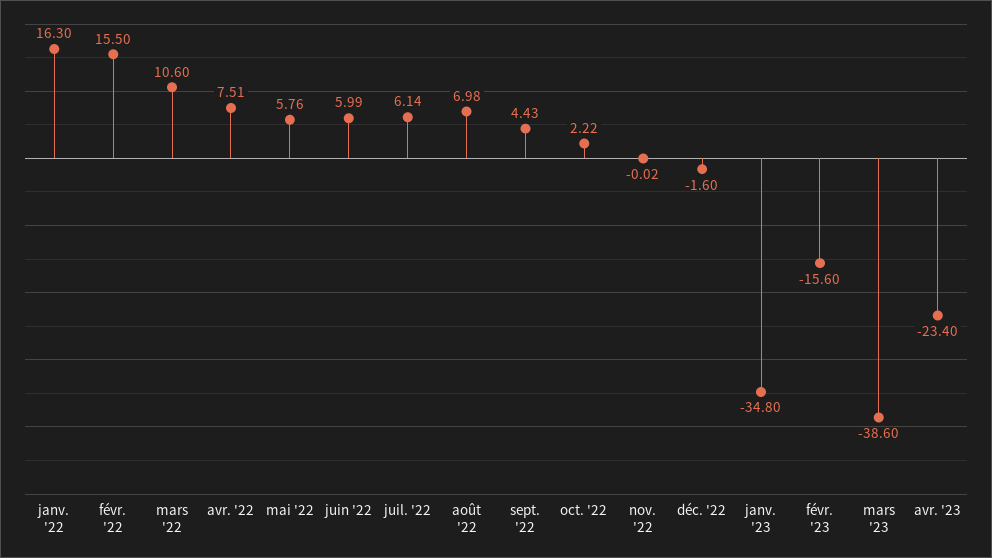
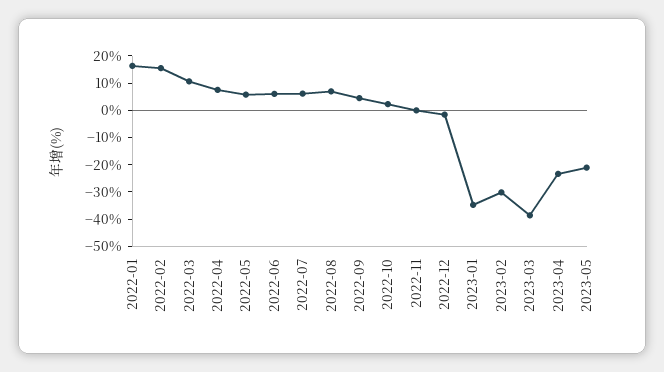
févr. '23: -15.6 -> -30
2023-05: none -> -20

